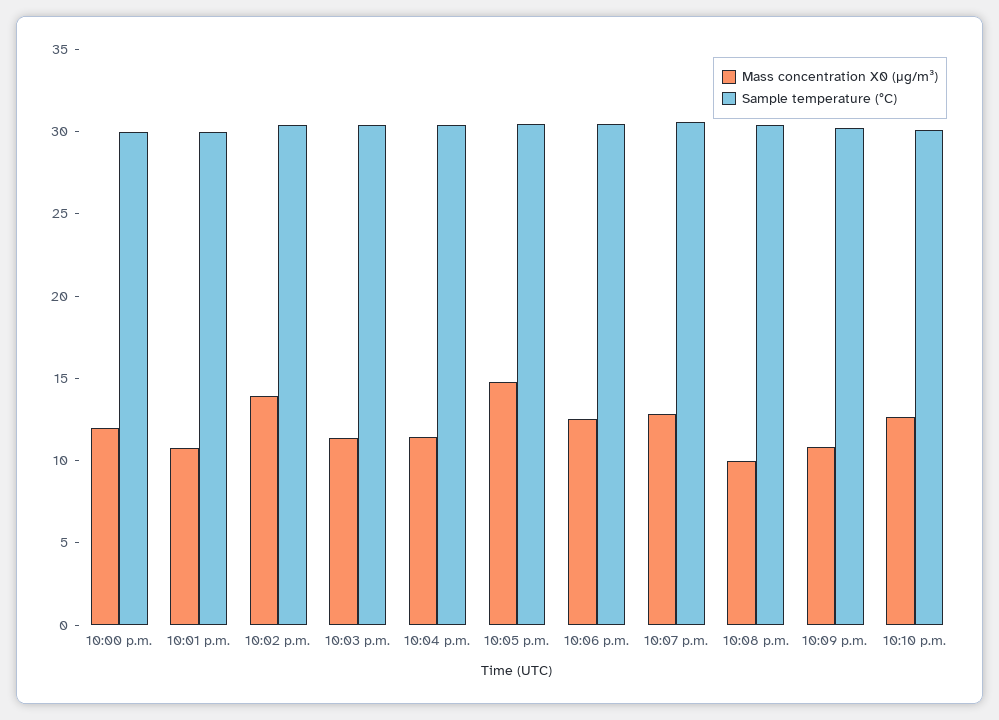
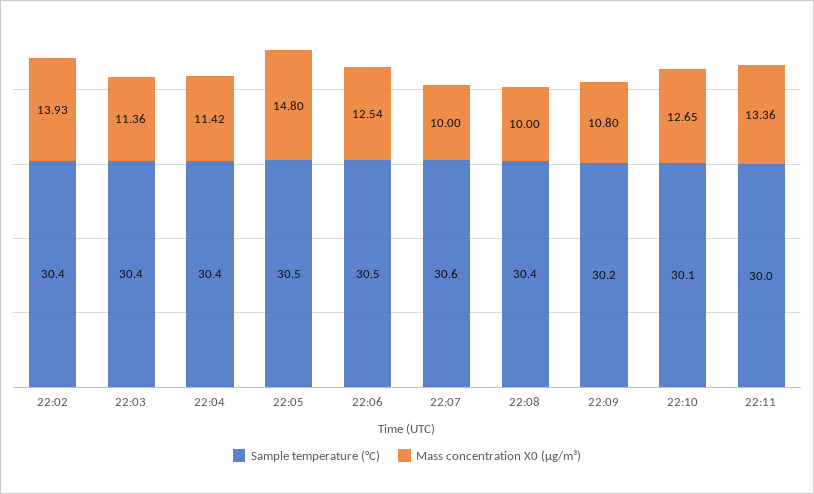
Mass concentration X0 (μg/m³), 10:00 p.m.: 12 -> none
Sample temperature (°C), 10:00 p.m.: 30 -> none
Mass concentration X0 (μg/m³), 10:01 p.m.: 11 -> none
Sample temperature (°C), 10:01 p.m.: 30 -> none
Mass concentration X0 (μg/m³), 10:07 p.m.: 13 -> 10
Sample temperature (°C), 22:11: none -> 30
Mass concentration X0 (μg/m³), 22:11: none -> 13.36

